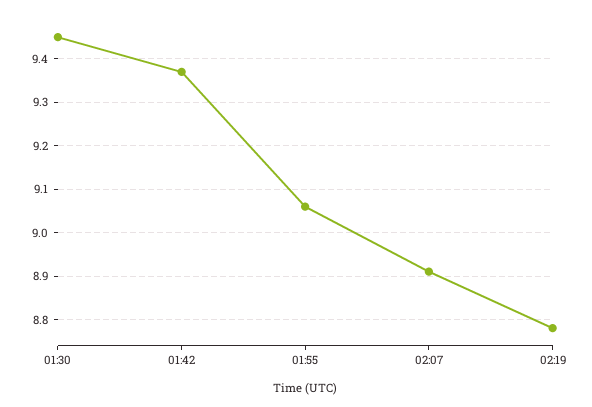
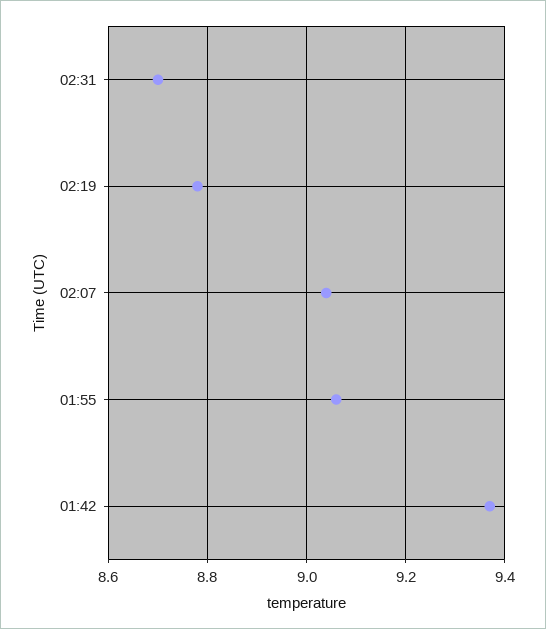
01:30: 9.45 -> none
02:07: 8.9 -> 9.05
02:31: none -> 8.7

